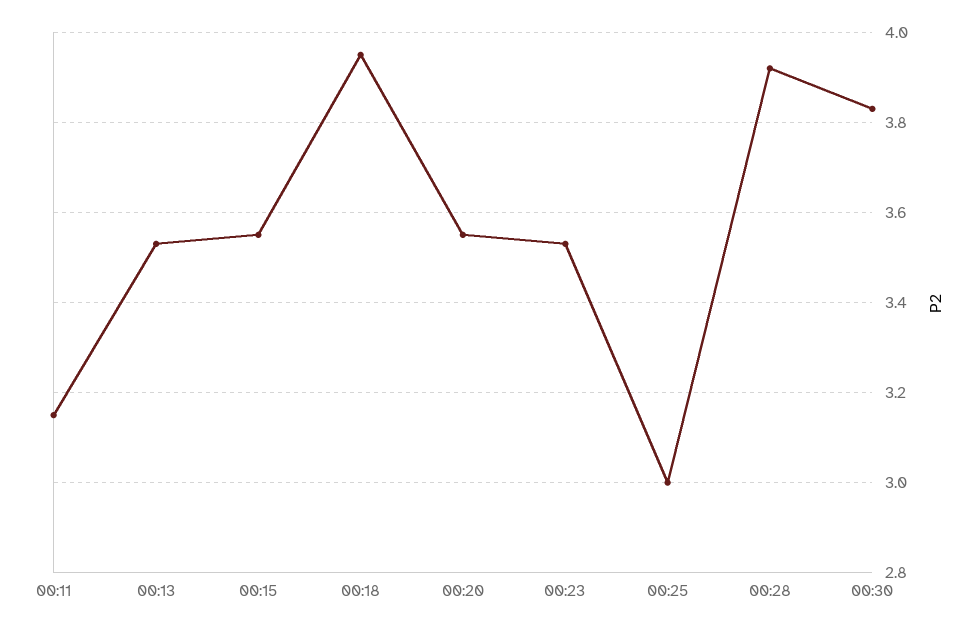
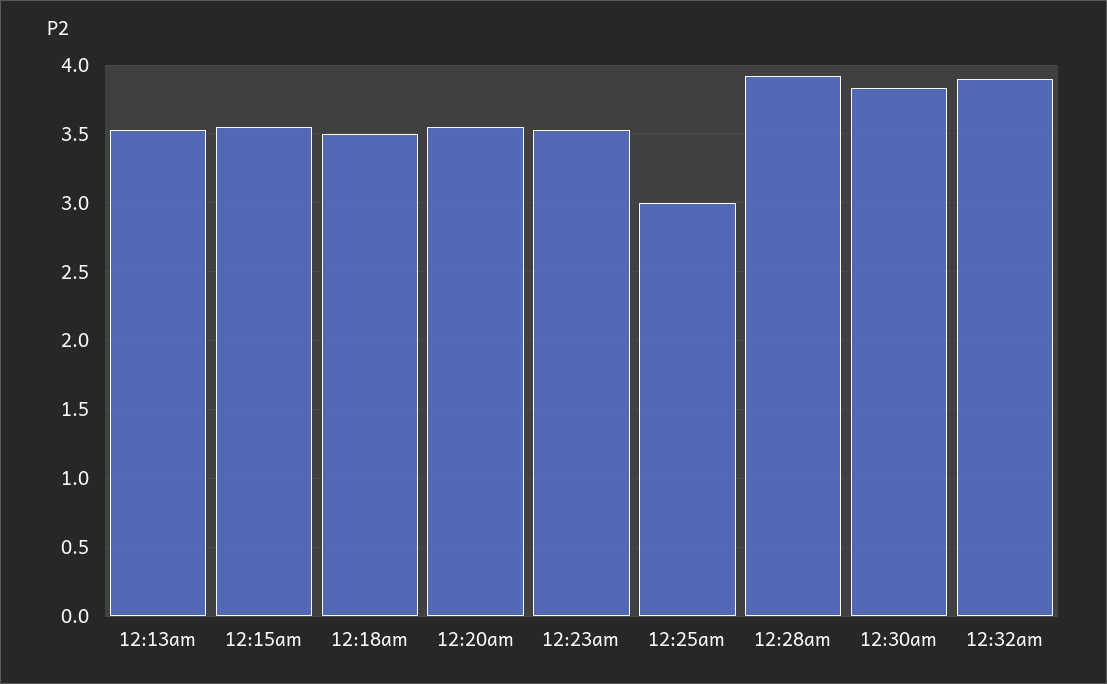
00:11: 3.15 -> none
00:18: 3.95 -> 3.5
12:32am: none -> 3.9

